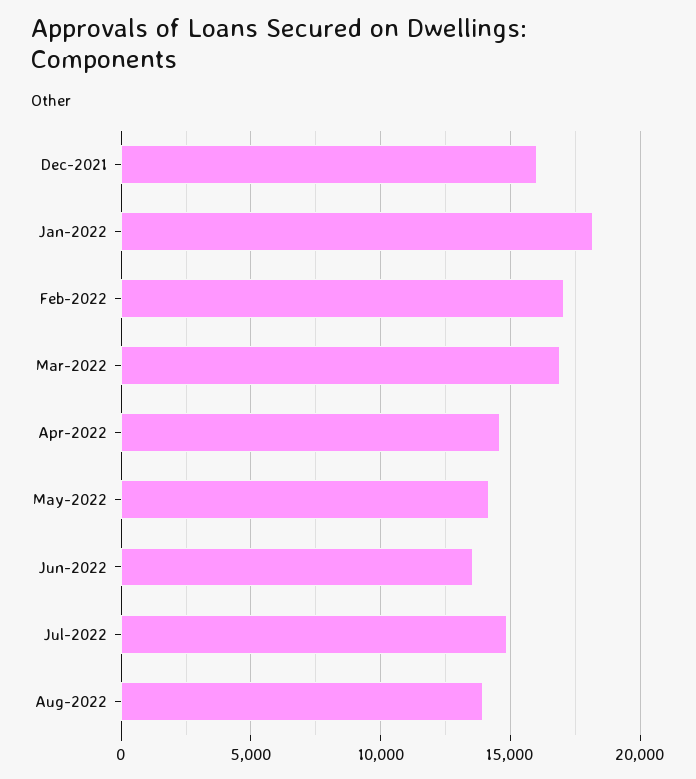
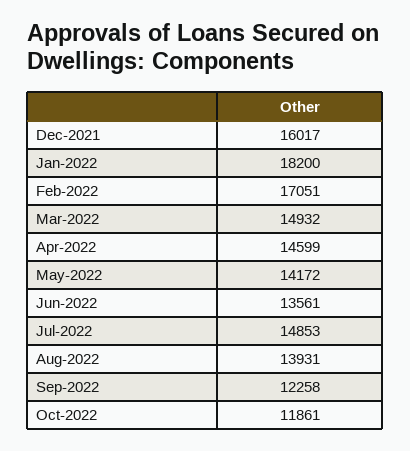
Mar-2022: 17000 -> 14932
Sep-2022: none -> 12258
Oct-2022: none -> 11861

